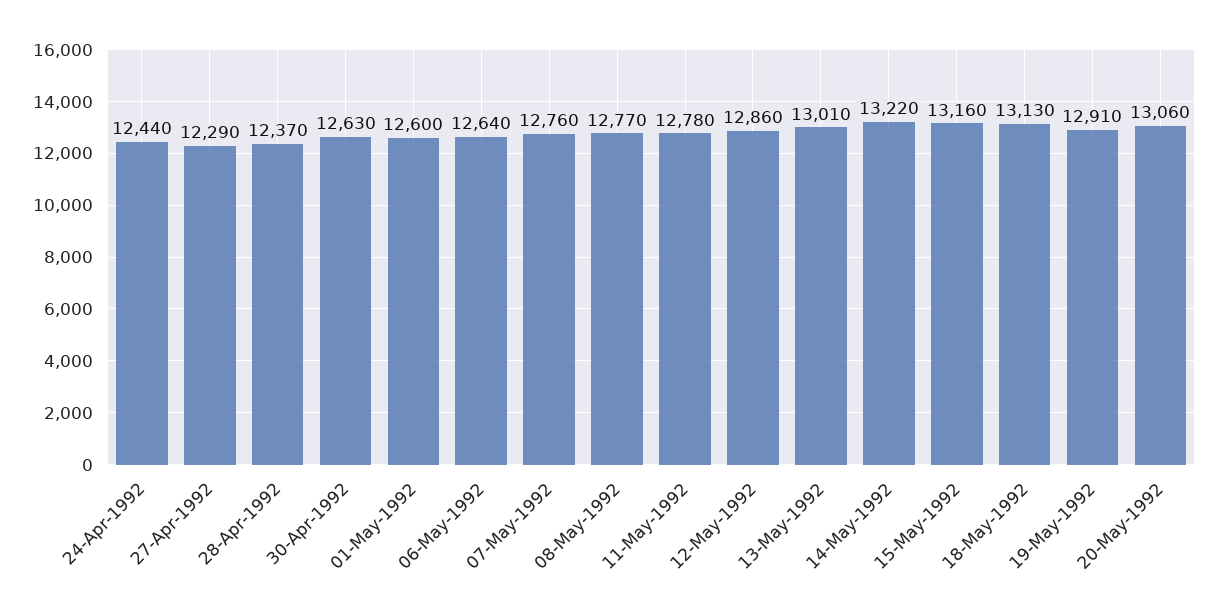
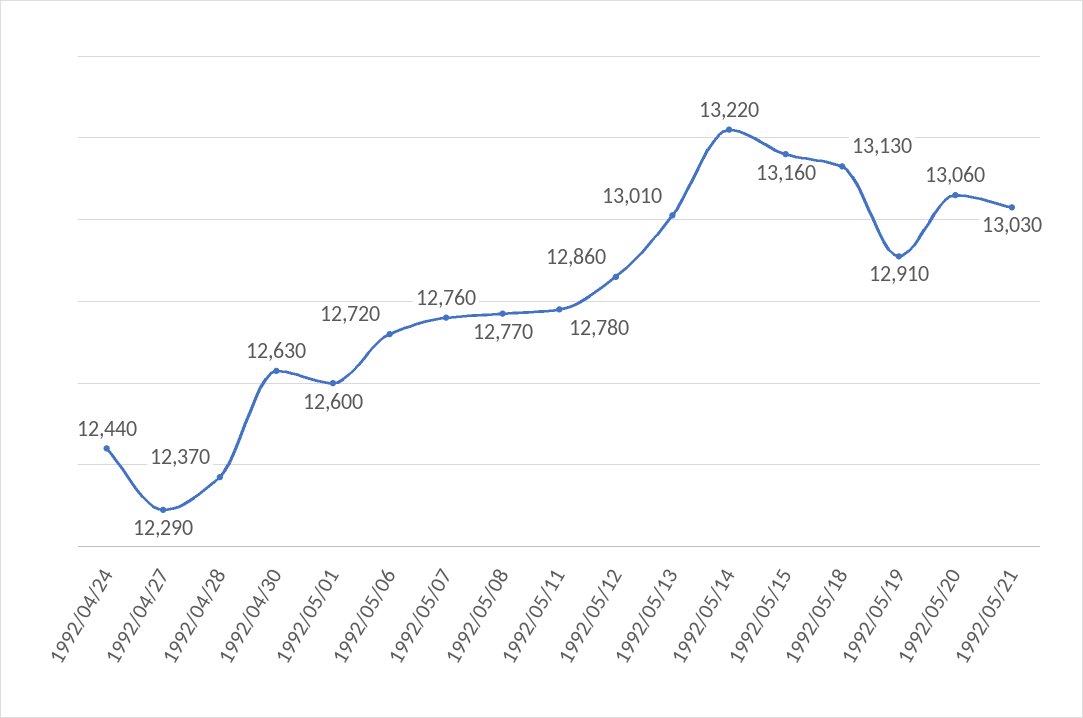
06-May-1992: 12640 -> 12720
1992/05/21: none -> 13030

